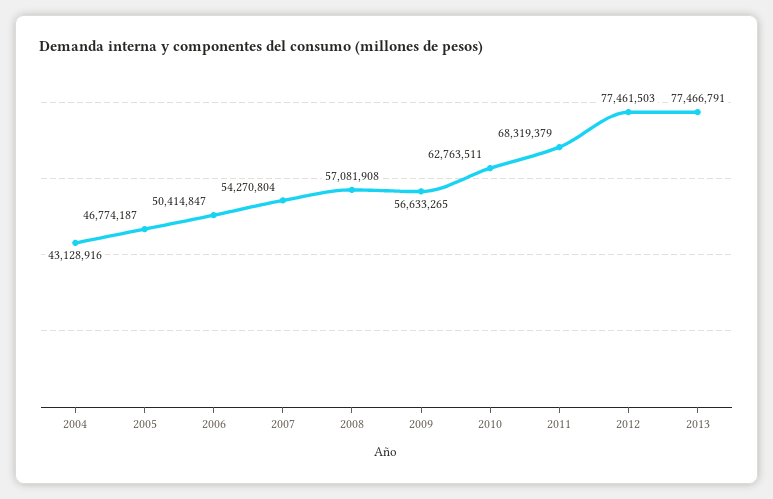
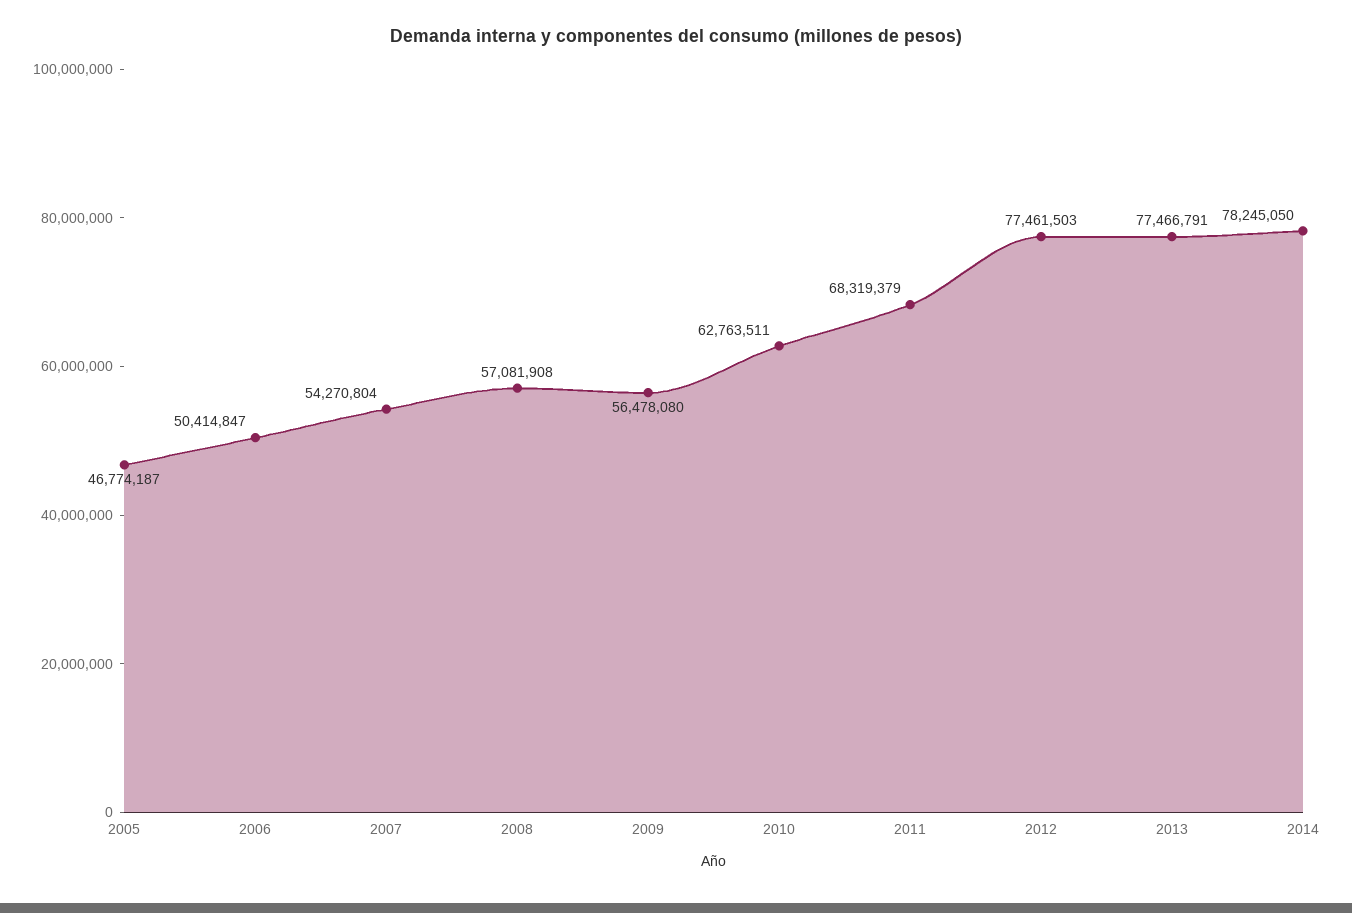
2004: 43128916 -> none
2009: 56633265 -> 56478080
2014: none -> 78245050

